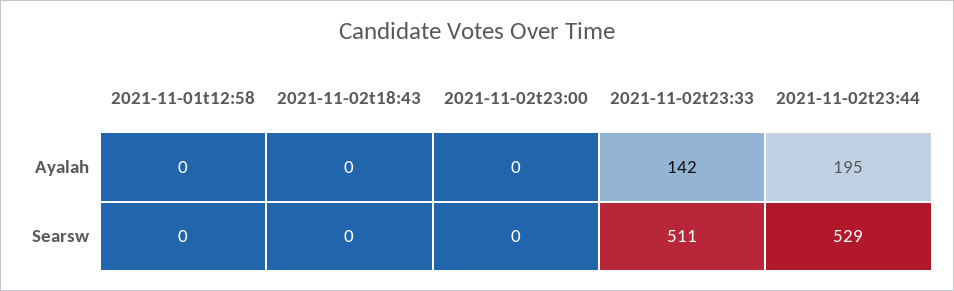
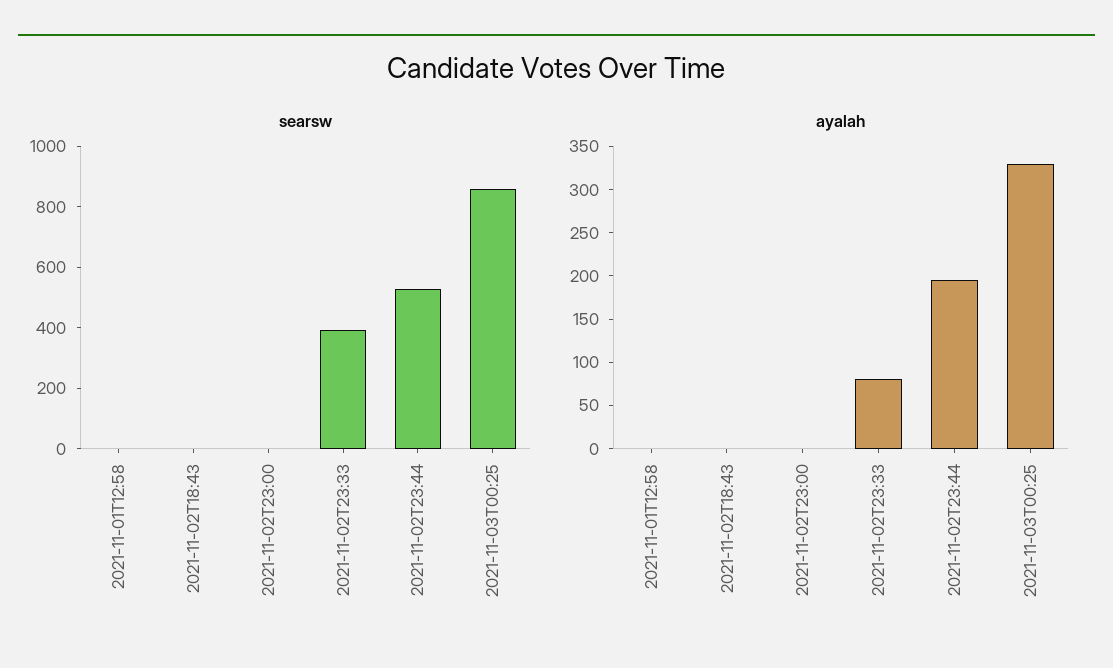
Ayalah, 2021-11-02t23:33: 142 -> 80
Searsw, 2021-11-02t23:33: 511 -> 400
Searsw, 2021-11-03T00:25: none -> 850
Ayalah, 2021-11-03T00:25: none -> 330

